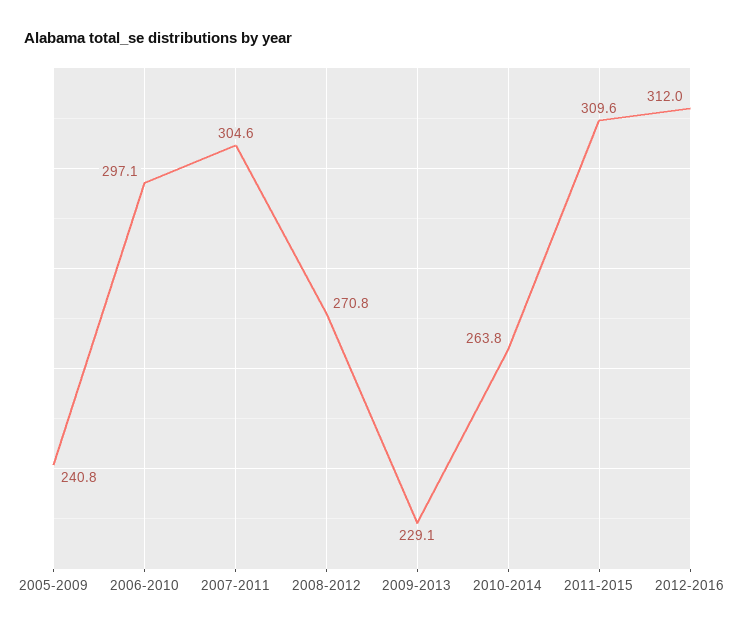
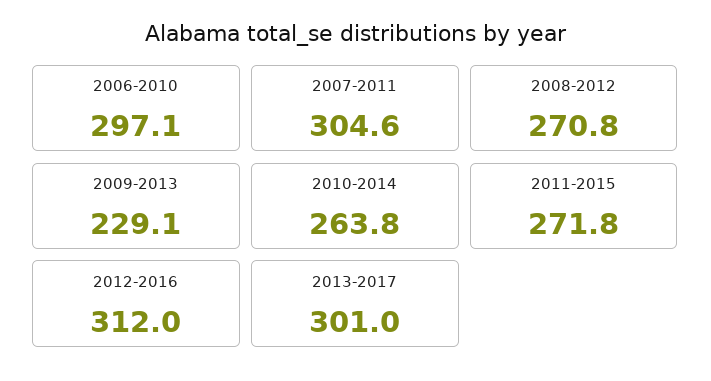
2005-2009: 240.8 -> none
2011-2015: 309.6 -> 271.8
2013-2017: none -> 301

